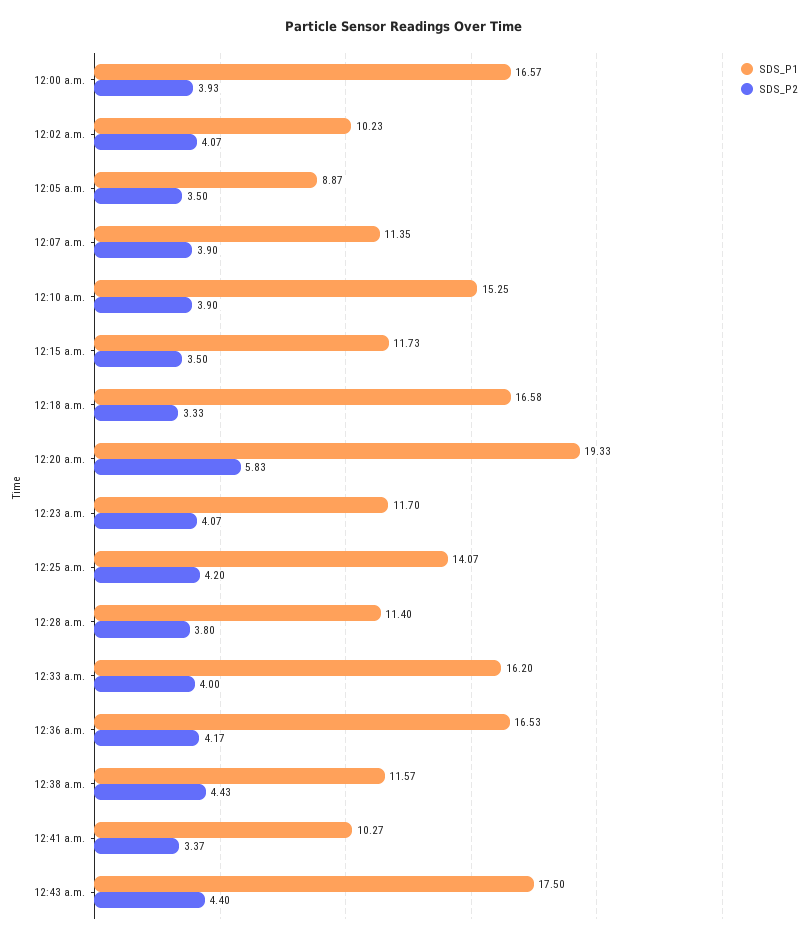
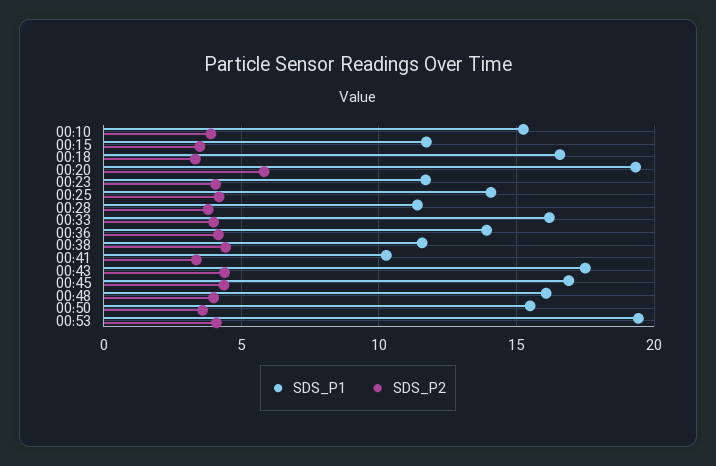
SDS_P1, 12:00 a.m.: 16.57 -> none
SDS_P2, 12:00 a.m.: 3.93 -> none
SDS_P1, 12:02 a.m.: 10.23 -> none
SDS_P2, 12:02 a.m.: 4.07 -> none
SDS_P1, 12:05 a.m.: 8.87 -> none
SDS_P2, 12:05 a.m.: 3.5 -> none
SDS_P1, 12:07 a.m.: 11.35 -> none
SDS_P2, 12:07 a.m.: 3.9 -> none
SDS_P1, 12:36 a.m.: 16.53 -> 14
SDS_P1, 00:45: none -> 17
SDS_P2, 00:45: none -> 4.5
SDS_P1, 00:48: none -> 16
SDS_P2, 00:48: none -> 4
SDS_P1, 00:50: none -> 15.5
SDS_P2, 00:50: none -> 3.5
SDS_P1, 00:53: none -> 19.5
SDS_P2, 00:53: none -> 4

